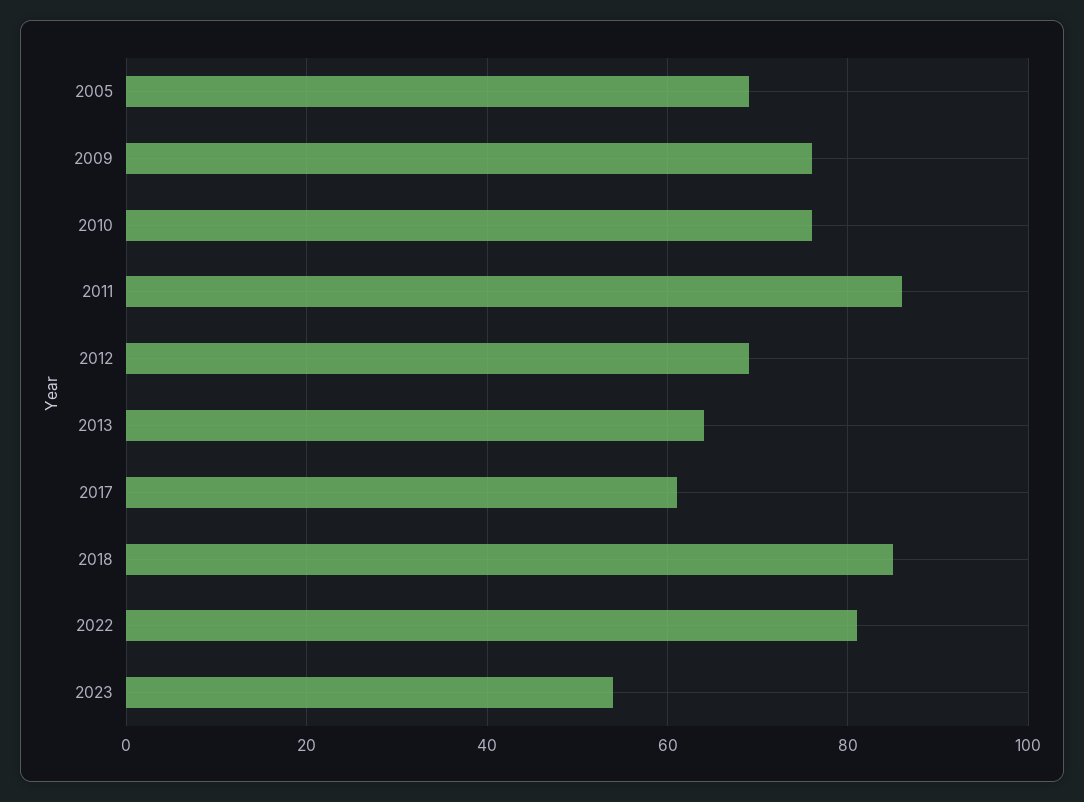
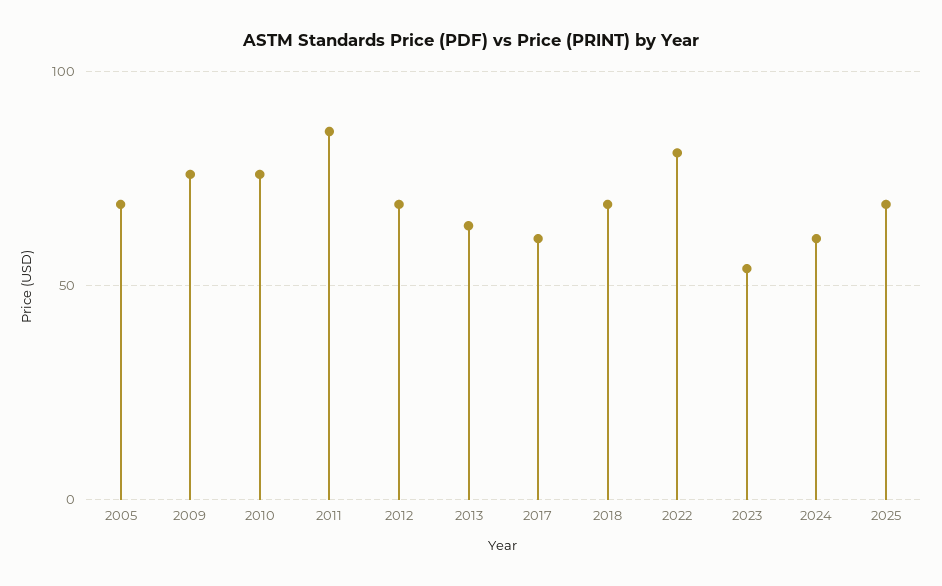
2018: 85 -> 70
2024: none -> 60
2025: none -> 70

